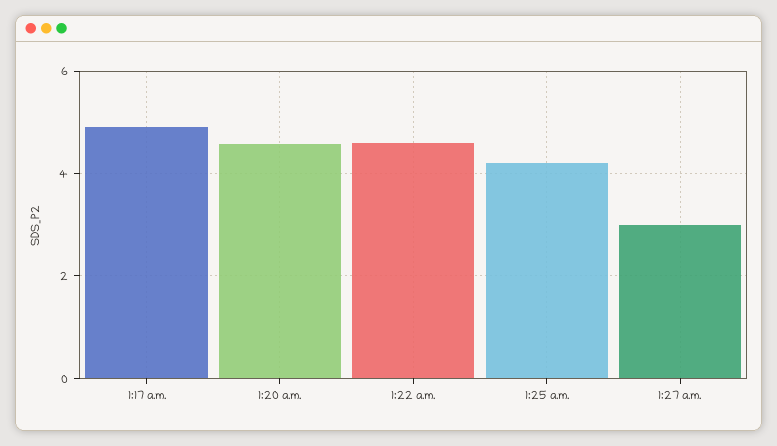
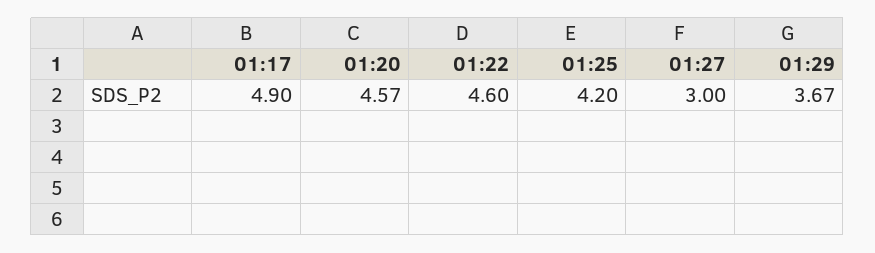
01:29: none -> 3.67

